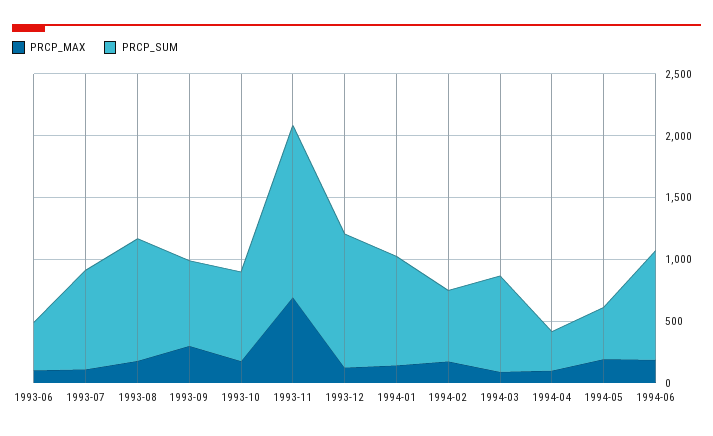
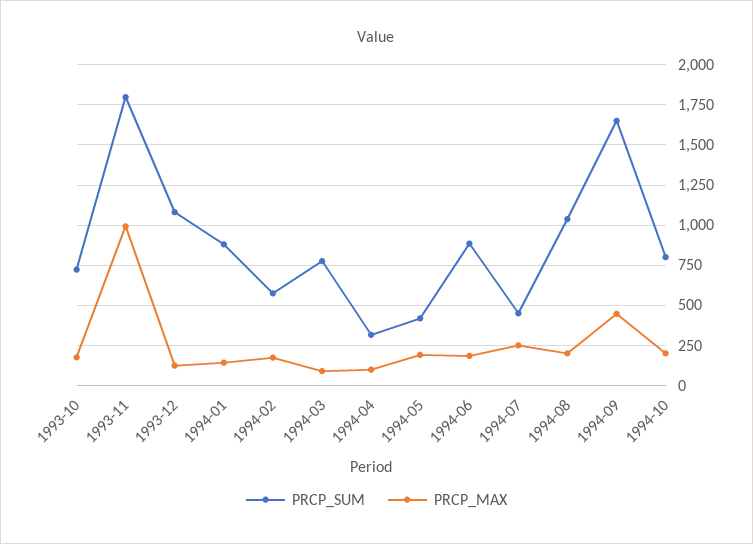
PRCP_MAX, 1993-06: 100 -> none
PRCP_SUM, 1993-06: 400 -> none
PRCP_MAX, 1993-07: 100 -> none
PRCP_SUM, 1993-07: 800 -> none
PRCP_MAX, 1993-08: 200 -> none
PRCP_SUM, 1993-08: 1000 -> none
PRCP_MAX, 1993-09: 300 -> none
PRCP_SUM, 1993-09: 700 -> none
PRCP_MAX, 1993-11: 700 -> 1000
PRCP_SUM, 1993-11: 1400 -> 1800
PRCP_SUM, 1994-07: none -> 450
PRCP_MAX, 1994-07: none -> 250
PRCP_SUM, 1994-08: none -> 1050
PRCP_MAX, 1994-08: none -> 200
PRCP_SUM, 1994-09: none -> 1650
PRCP_MAX, 1994-09: none -> 450
PRCP_SUM, 1994-10: none -> 800
PRCP_MAX, 1994-10: none -> 200

